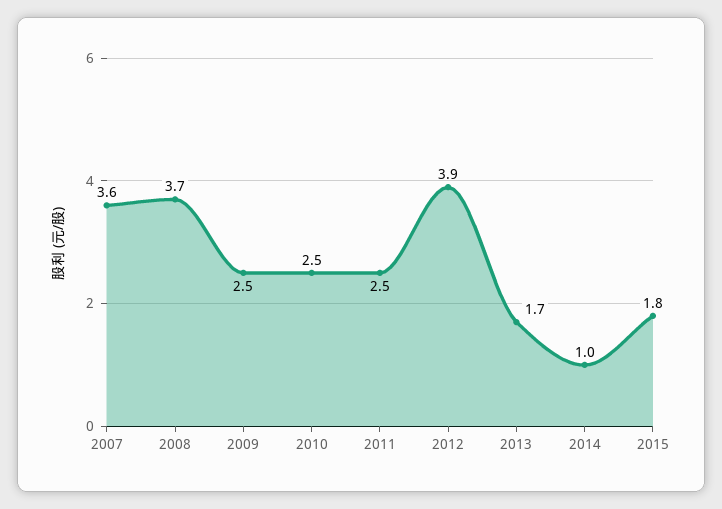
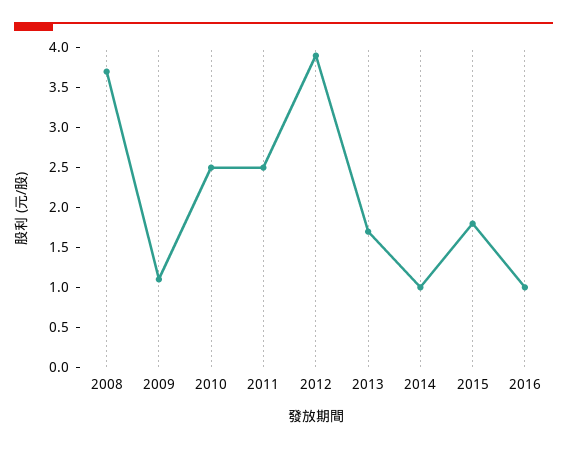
2007: 3.6 -> none
2009: 2.5 -> 1
2016: none -> 1

